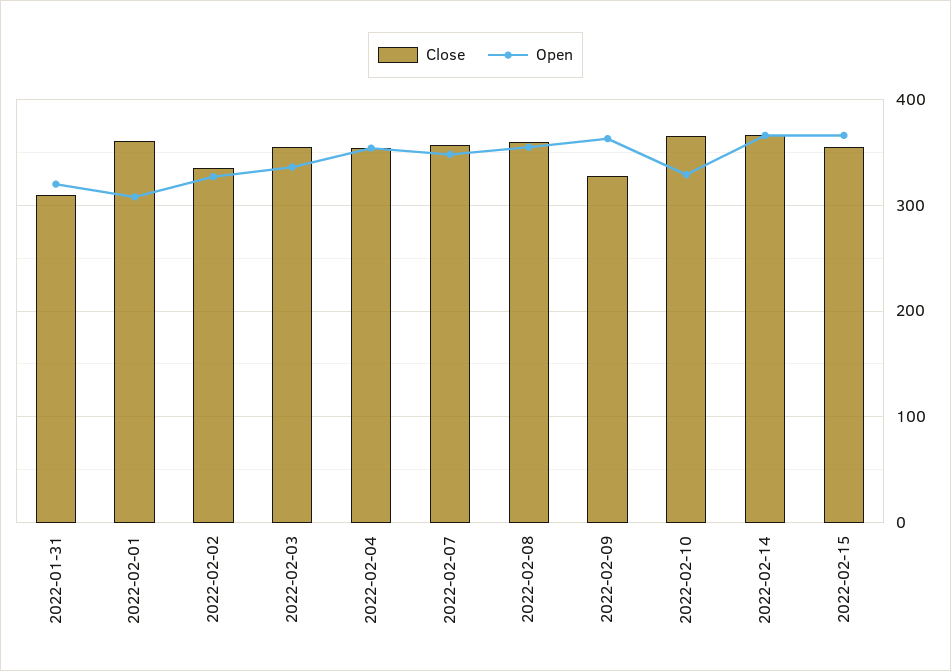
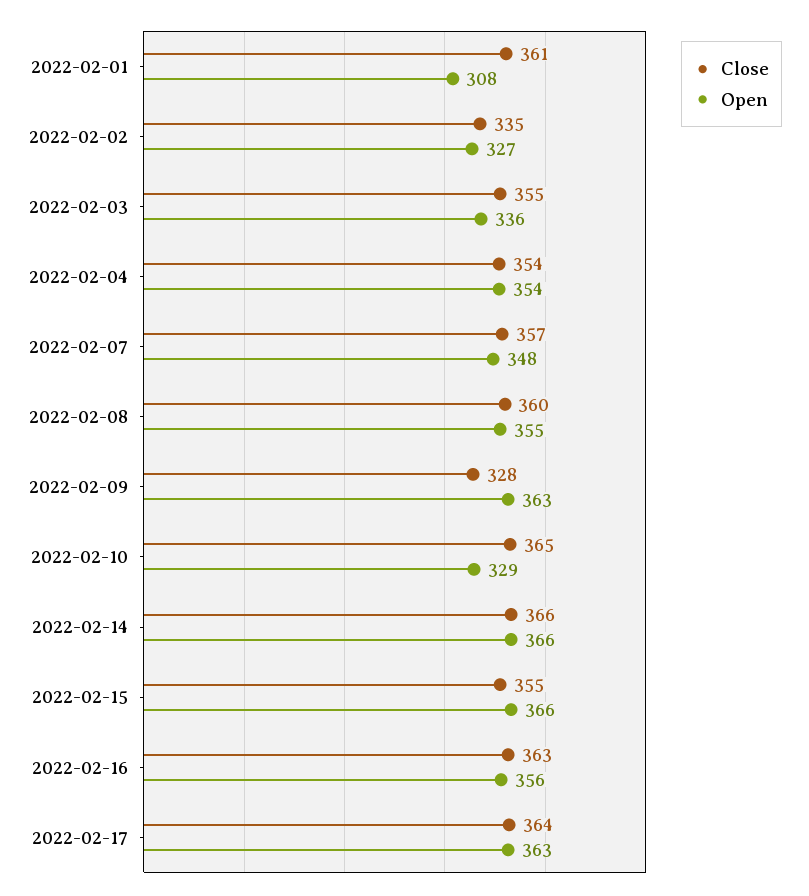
Close, 2022-01-31: 310 -> none
Open, 2022-01-31: 320 -> none
Close, 2022-02-16: none -> 363
Open, 2022-02-16: none -> 356
Close, 2022-02-17: none -> 364
Open, 2022-02-17: none -> 363

